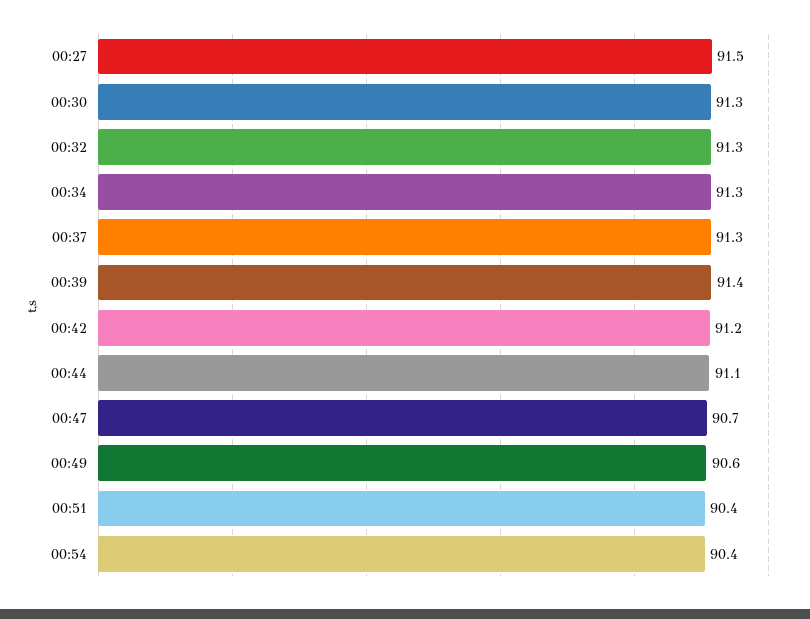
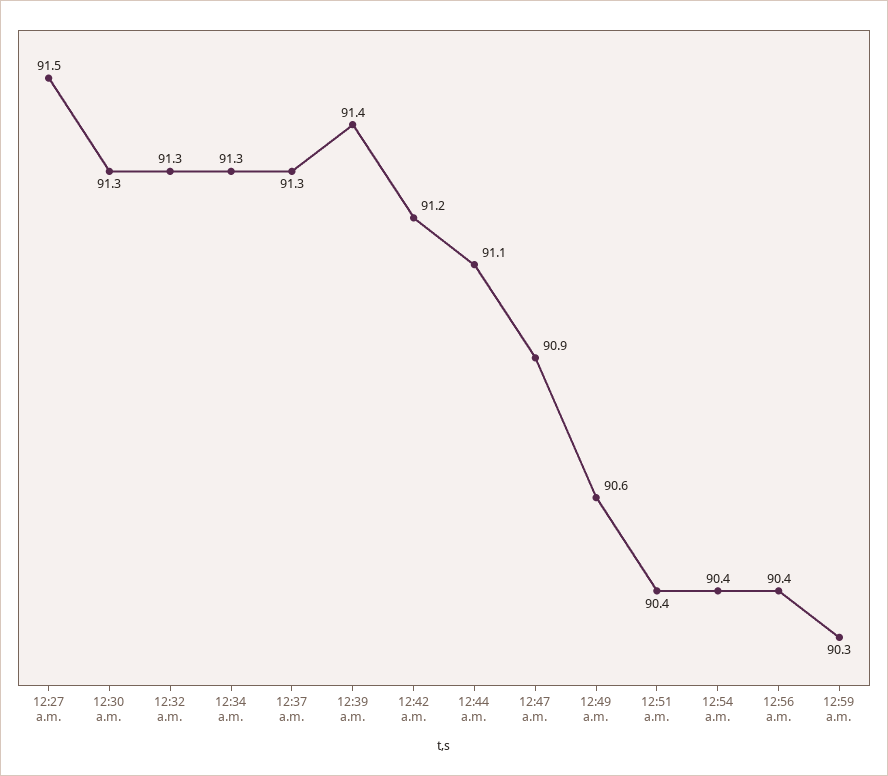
00:47: 90.7 -> 90.9
12:56 a.m.: none -> 90.4
12:59 a.m.: none -> 90.3

